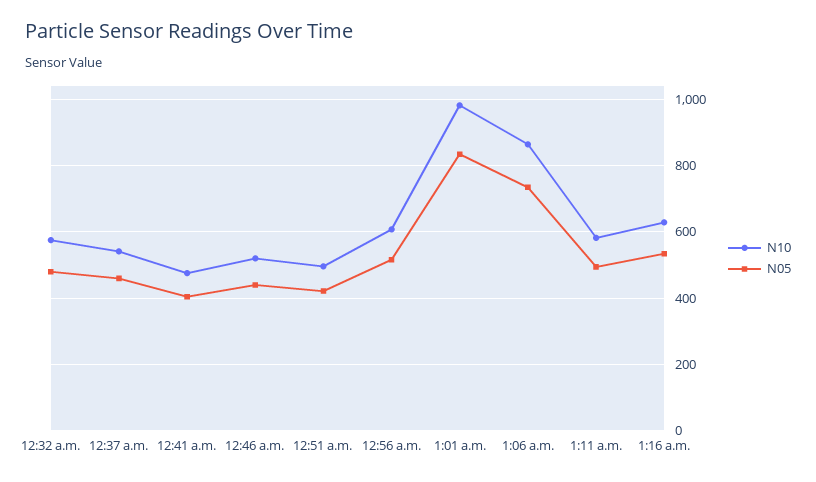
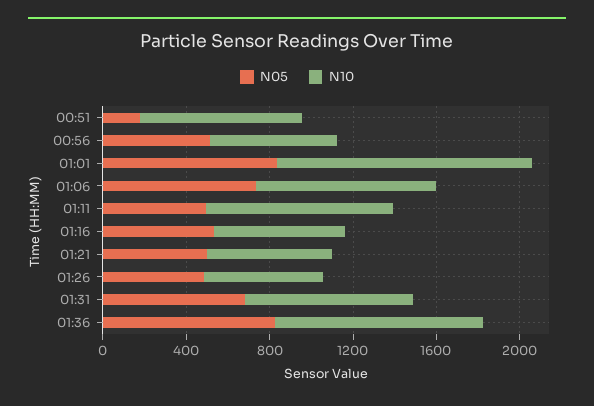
N10, 12:32 a.m.: 580 -> none
N05, 12:32 a.m.: 480 -> none
N10, 12:37 a.m.: 540 -> none
N05, 12:37 a.m.: 460 -> none
N10, 12:41 a.m.: 480 -> none
N05, 12:41 a.m.: 400 -> none
N10, 12:46 a.m.: 520 -> none
N05, 12:46 a.m.: 440 -> none
N10, 12:51 a.m.: 500 -> 800
N05, 12:51 a.m.: 420 -> 200
N10, 1:01 a.m.: 980 -> 1200
N10, 1:11 a.m.: 580 -> 900
N05, 01:21: none -> 500
N10, 01:21: none -> 600
N05, 01:26: none -> 500
N10, 01:26: none -> 600
N05, 01:31: none -> 700
N10, 01:31: none -> 800
N05, 01:36: none -> 800
N10, 01:36: none -> 1000

